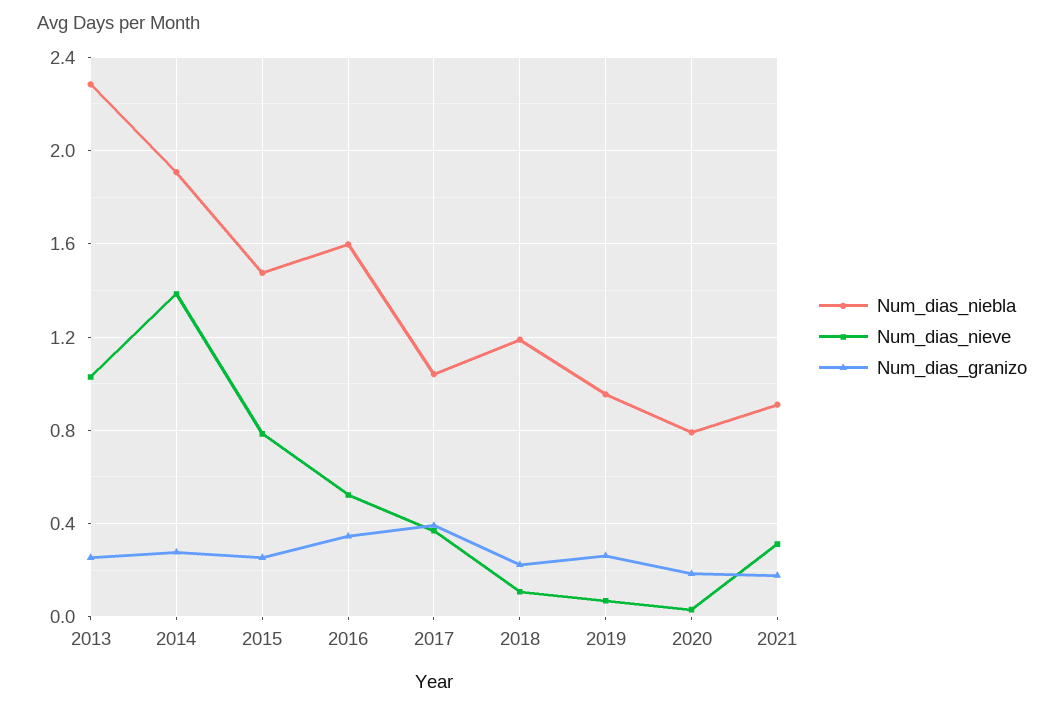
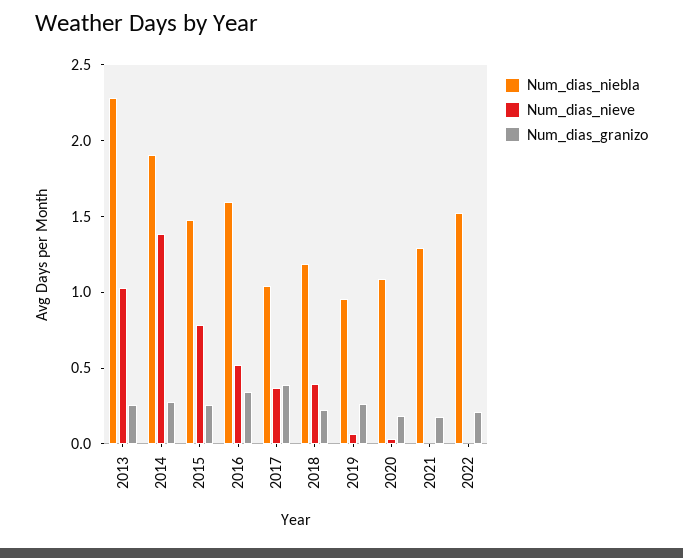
Num_dias_nieve, 2018: 0.1 -> 0.4
Num_dias_niebla, 2020: 0.8 -> 1.1
Num_dias_niebla, 2021: 0.9 -> 1.3
Num_dias_nieve, 2021: 0.3 -> 0
Num_dias_niebla, 2022: none -> 1.5
Num_dias_nieve, 2022: none -> 0
Num_dias_granizo, 2022: none -> 0.2

